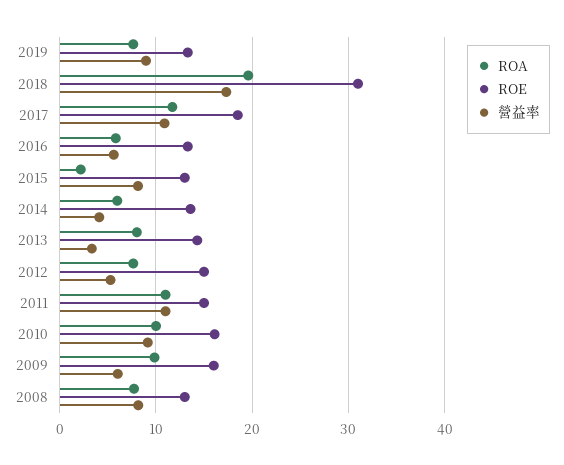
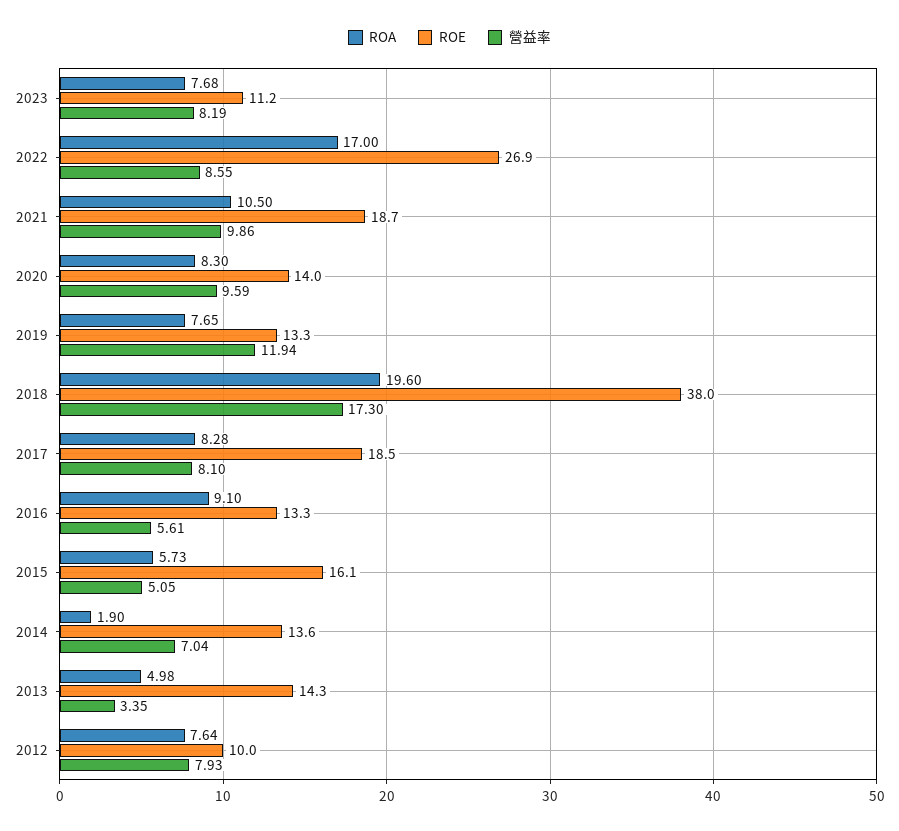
營益率, 2019: 9 -> 11.94
ROE, 2018: 31 -> 38
ROA, 2017: 12 -> 8.28
營益率, 2017: 11 -> 8.1
ROA, 2016: 6 -> 9.1
ROA, 2015: 2 -> 5.73
ROE, 2015: 13 -> 16.1
營益率, 2015: 8 -> 5.05
ROA, 2014: 6 -> 1.9
營益率, 2014: 4 -> 7.04
ROA, 2013: 8 -> 4.98
ROE, 2012: 15 -> 10
營益率, 2012: 5 -> 7.93
ROA, 2011: 11 -> none
ROE, 2011: 15 -> none
營益率, 2011: 11 -> none
ROA, 2010: 10 -> none
ROE, 2010: 16 -> none
營益率, 2010: 9 -> none
ROA, 2009: 10 -> none
ROE, 2009: 16 -> none
營益率, 2009: 6 -> none
ROA, 2008: 8 -> none
ROE, 2008: 13 -> none
營益率, 2008: 8 -> none
ROA, 2023: none -> 7.68
ROE, 2023: none -> 11.2
營益率, 2023: none -> 8.19
ROA, 2022: none -> 17
ROE, 2022: none -> 26.9
營益率, 2022: none -> 8.55
ROA, 2021: none -> 10.5
ROE, 2021: none -> 18.7
營益率, 2021: none -> 9.86
ROA, 2020: none -> 8.3
ROE, 2020: none -> 14
營益率, 2020: none -> 9.59

